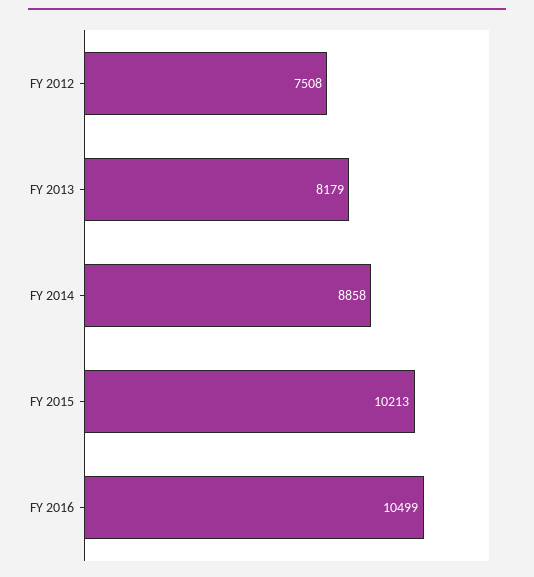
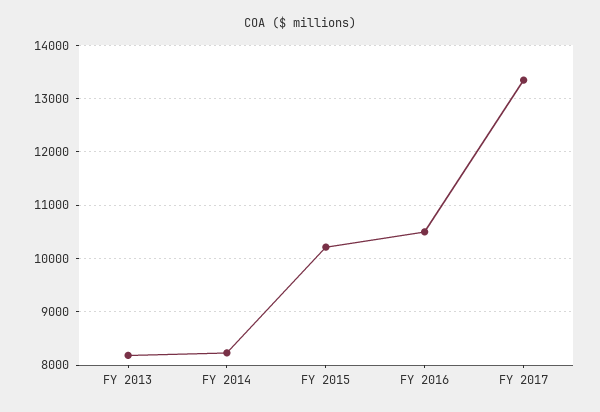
FY 2012: 7508 -> none
FY 2014: 8858 -> 8200
FY 2017: none -> 13400

